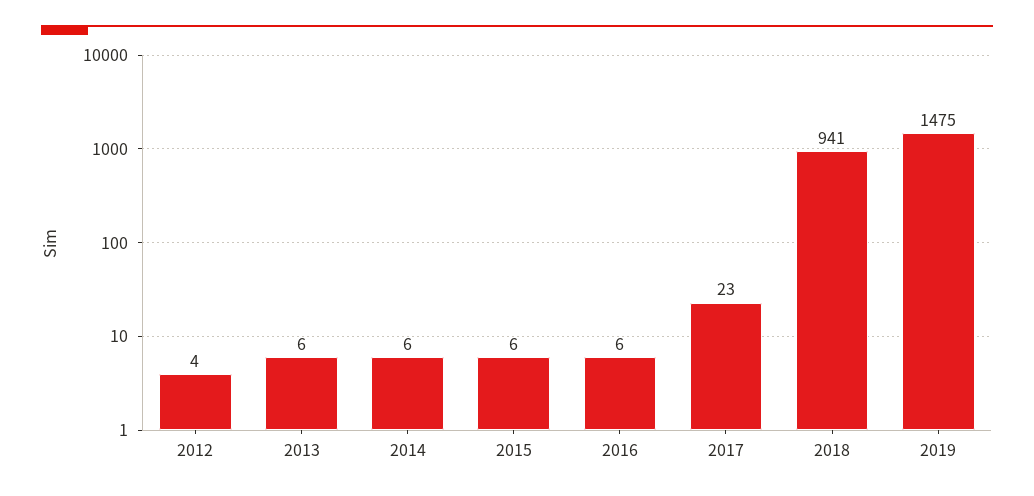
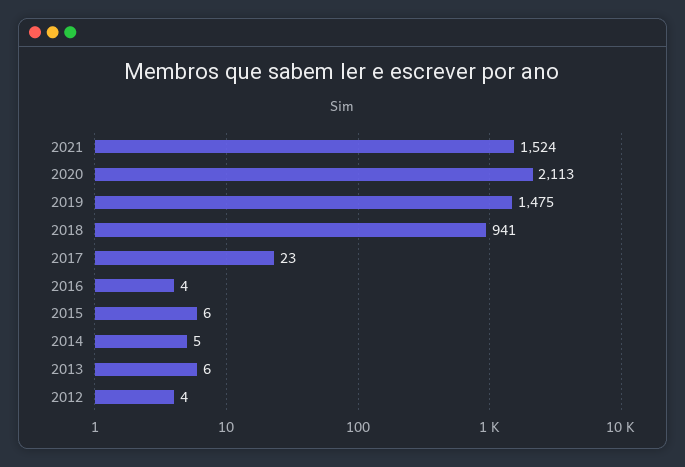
2014: 6 -> 5
2016: 6 -> 4
2021: none -> 1524
2020: none -> 2113

